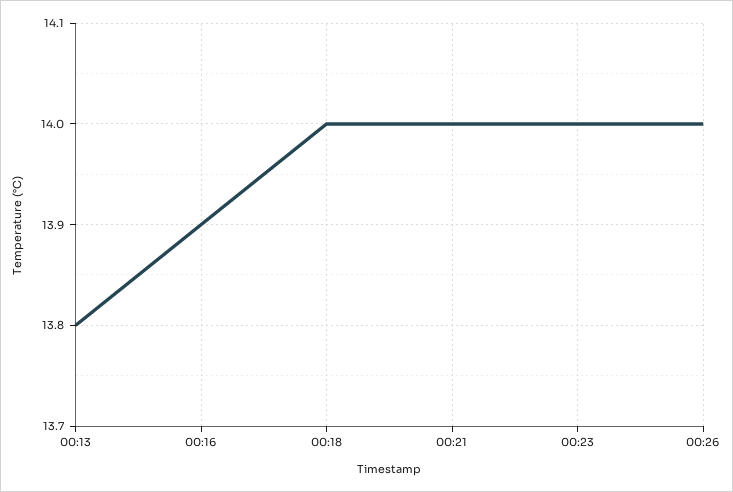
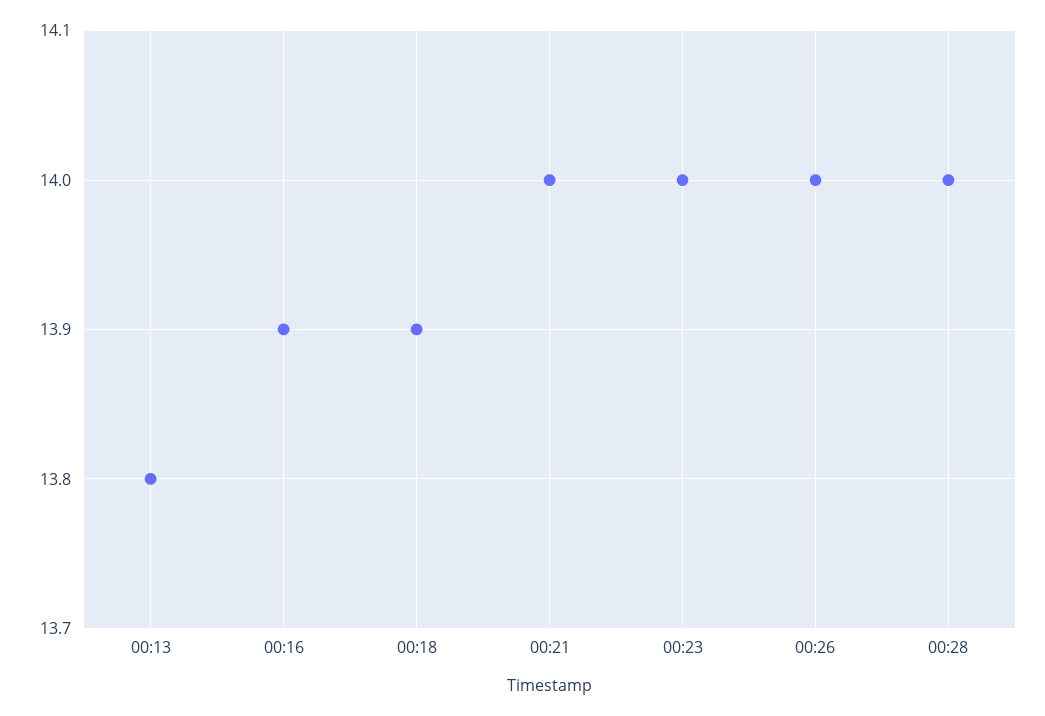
00:18: 14 -> 13.9
00:28: none -> 14

